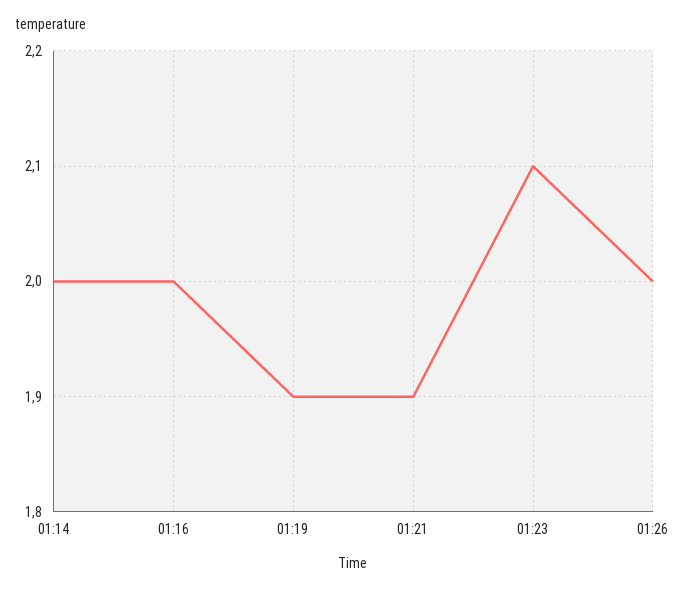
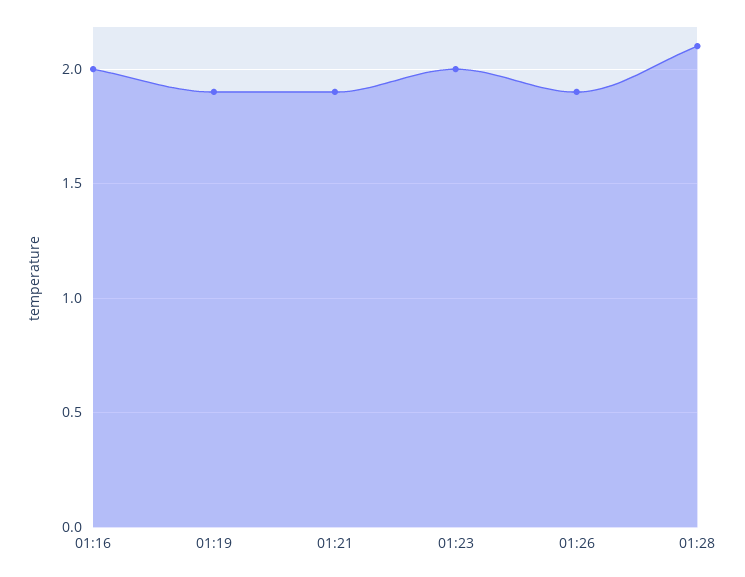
01:14: 2 -> none
01:23: 2.1 -> 2
01:26: 2 -> 1.9
01:28: none -> 2.1

